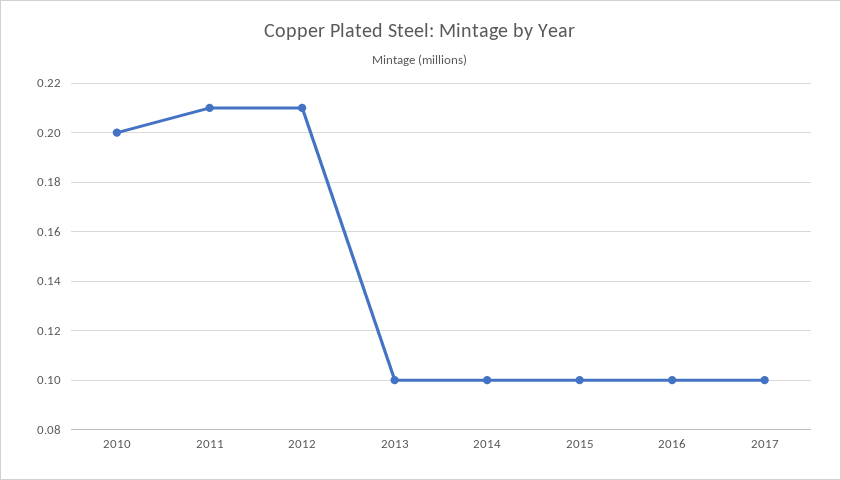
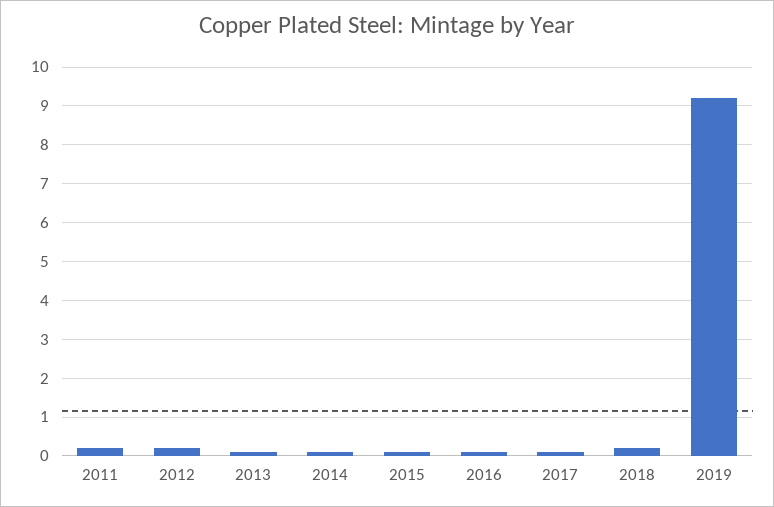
2010: 0.2 -> none
2018: none -> 0.2
2019: none -> 9.2

